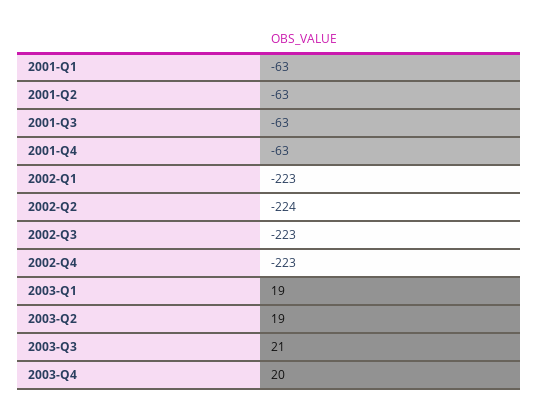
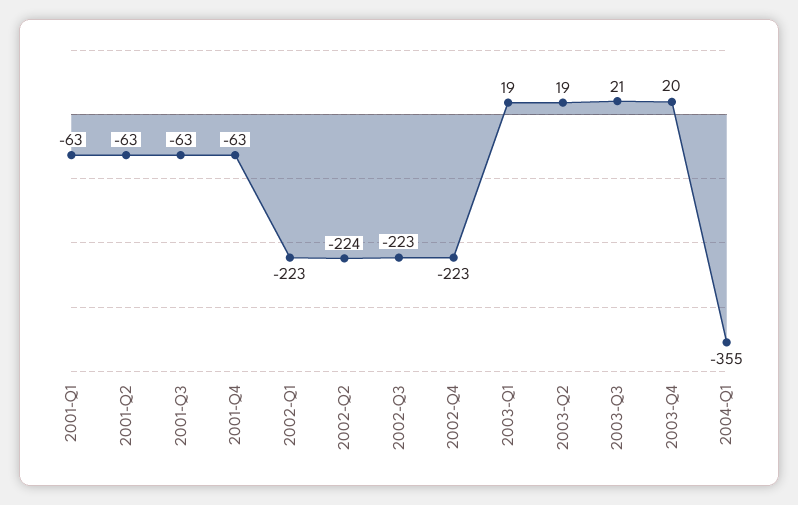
2004-Q1: none -> -355

